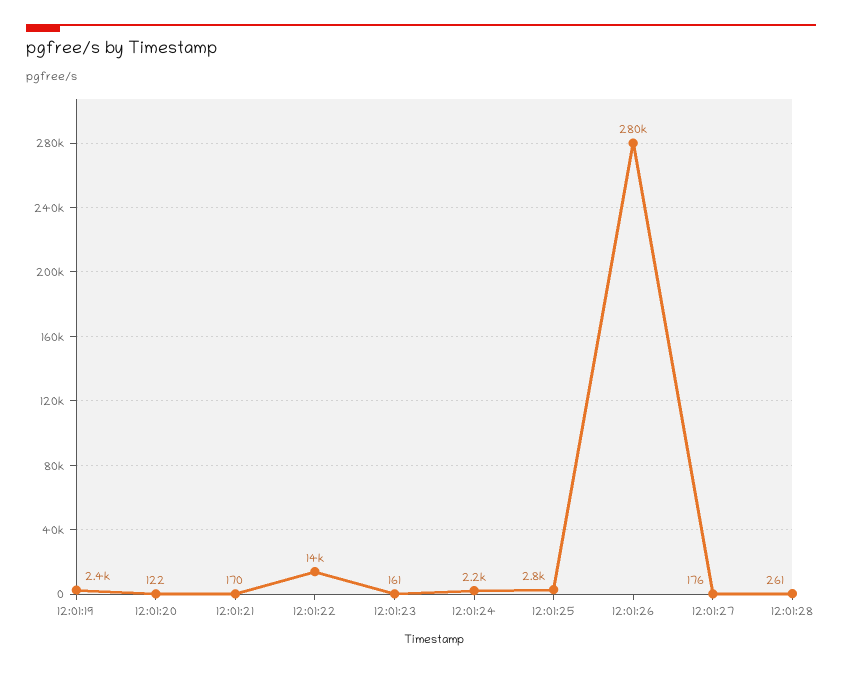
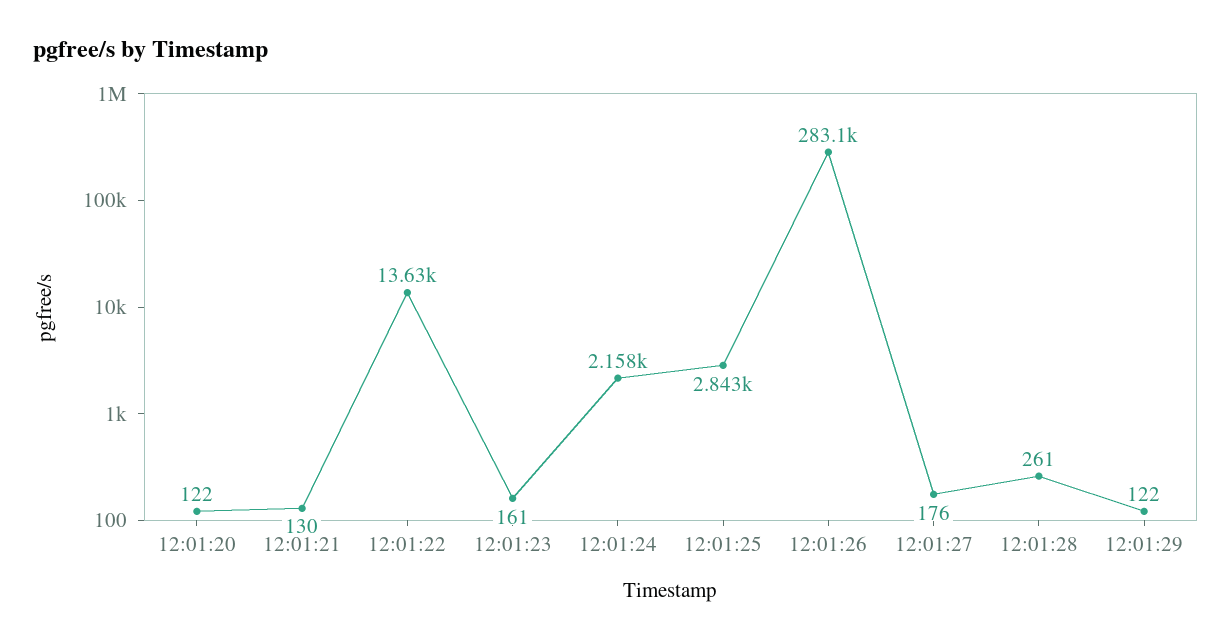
12:01:19: 2400 -> none
12:01:21: 170 -> 130
12:01:26: 280000 -> 283100
12:01:29: none -> 122

